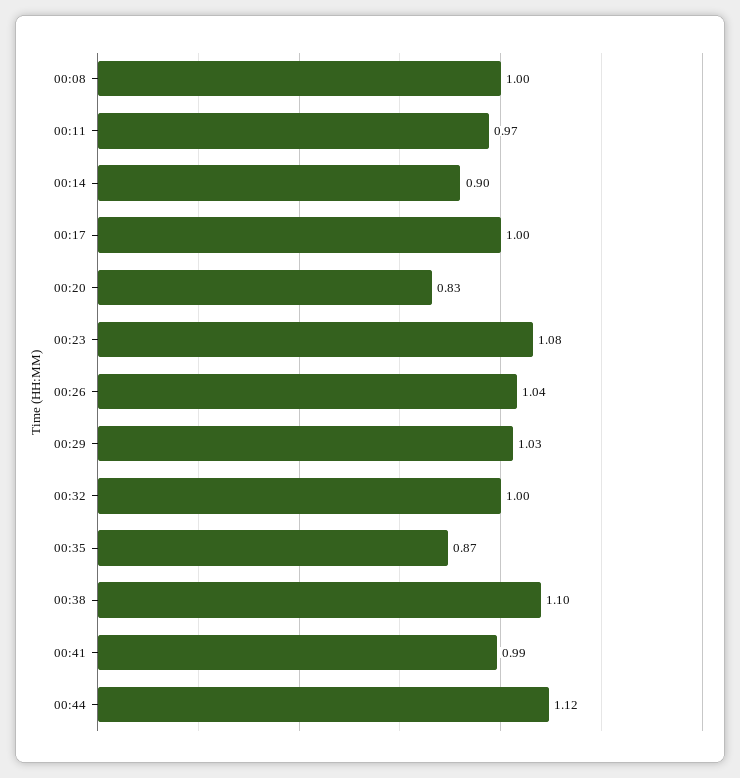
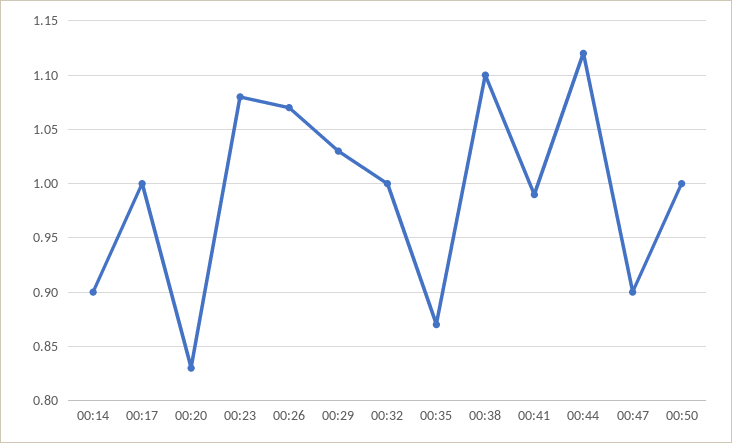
00:08: 1 -> none
00:11: 0.97 -> none
00:26: 1.04 -> 1.07
00:47: none -> 0.9
00:50: none -> 1

